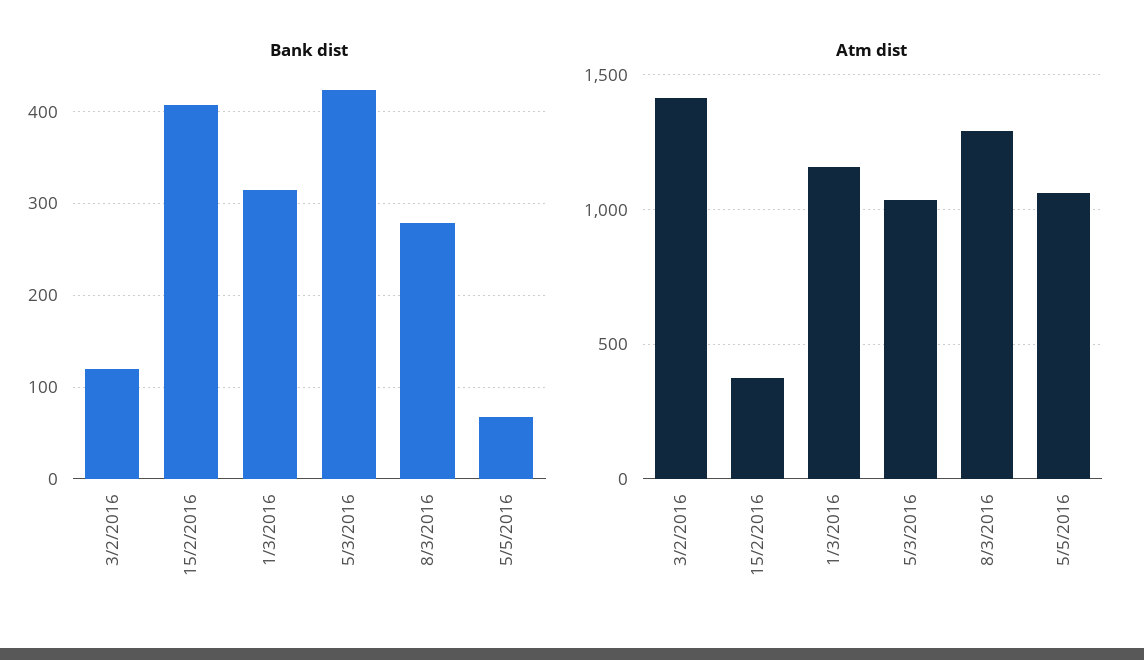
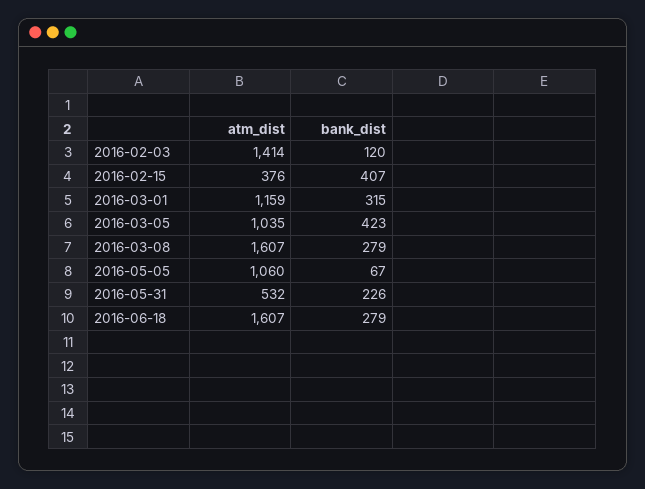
Atm dist, 8/3/2016: 1300 -> 1607
Atm dist, 2016-05-31: none -> 532
Bank dist, 2016-05-31: none -> 226
Atm dist, 2016-06-18: none -> 1607
Bank dist, 2016-06-18: none -> 279

